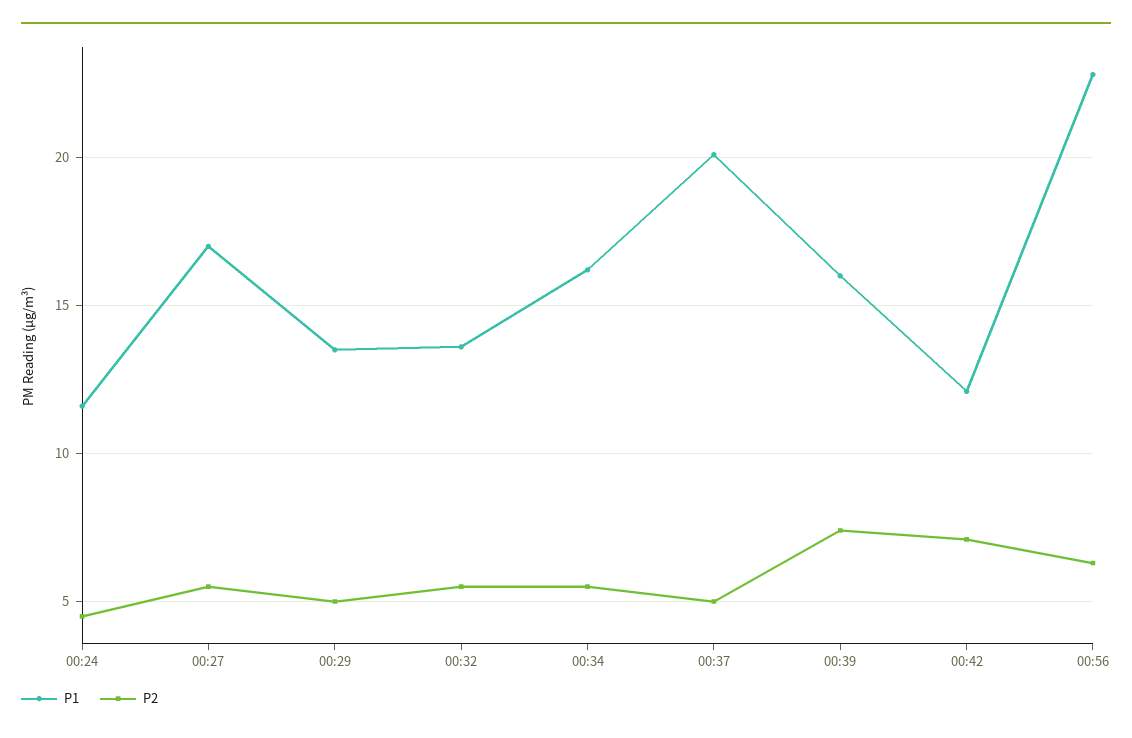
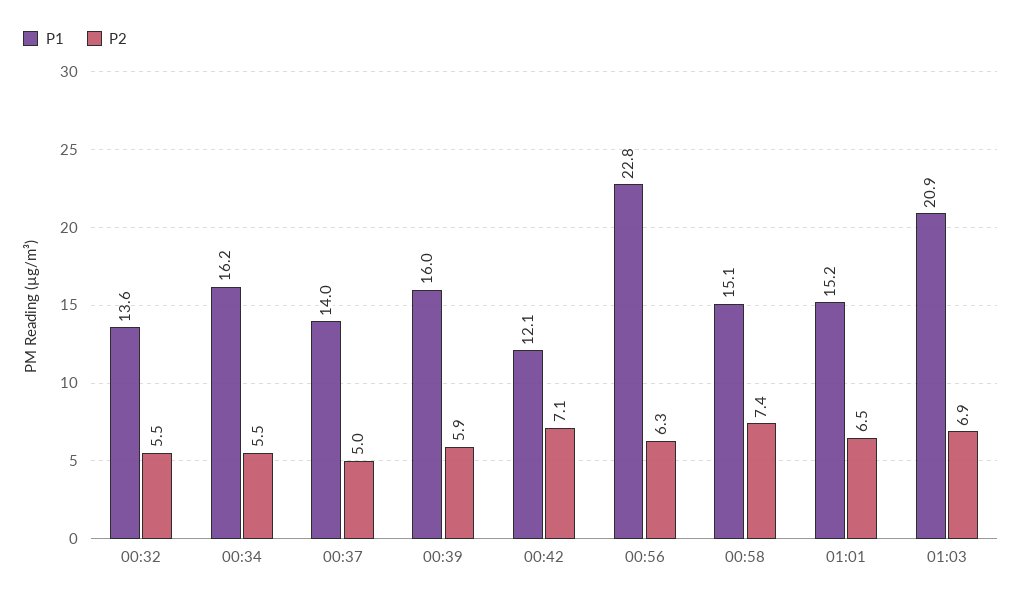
P1, 00:24: 11.5 -> none
P2, 00:24: 4.5 -> none
P1, 00:27: 17 -> none
P2, 00:27: 5.5 -> none
P1, 00:29: 13.5 -> none
P2, 00:29: 5 -> none
P1, 00:37: 20 -> 14
P2, 00:39: 7.5 -> 5.9
P1, 00:58: none -> 15.1
P2, 00:58: none -> 7.4
P1, 01:01: none -> 15.2
P2, 01:01: none -> 6.5
P1, 01:03: none -> 20.9
P2, 01:03: none -> 6.9

